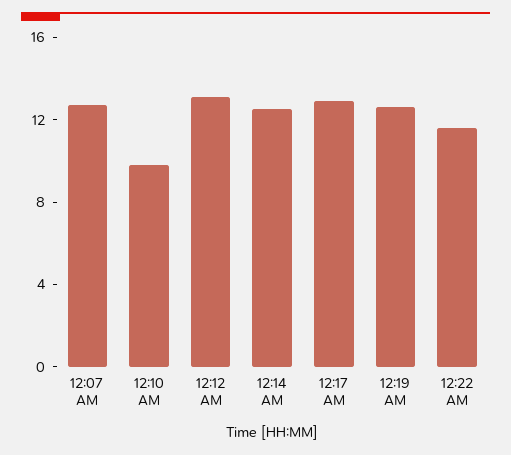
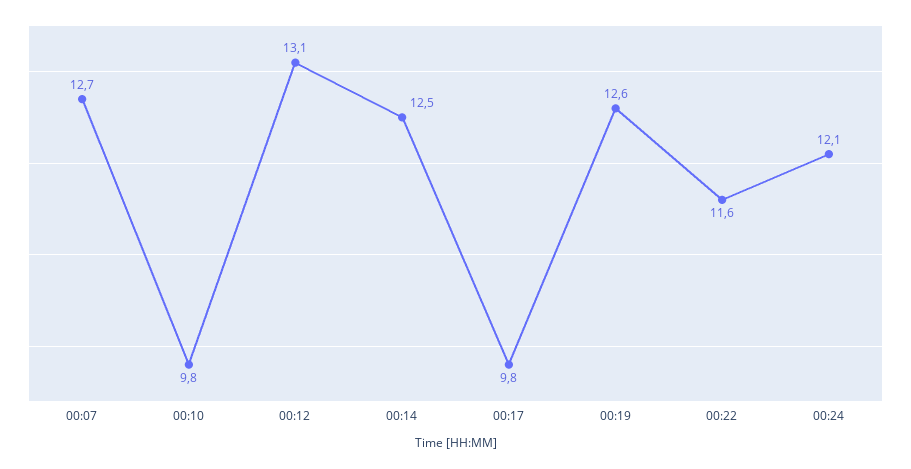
12:17 AM: 13 -> 9.8
00:24: none -> 12.1

